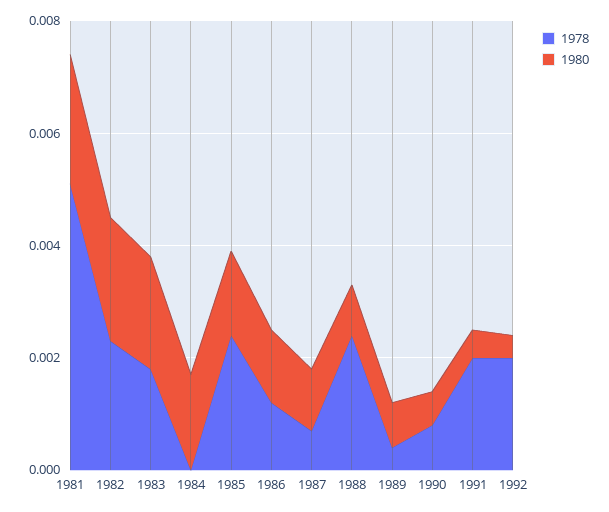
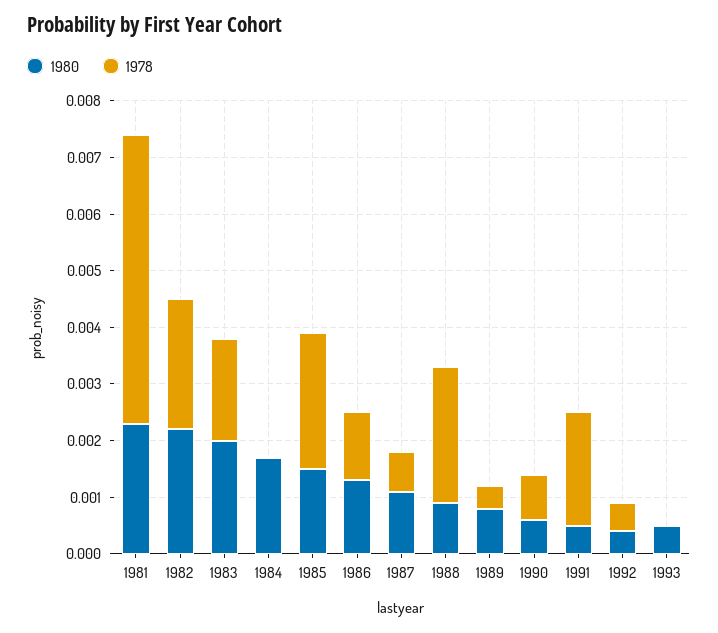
1978, 1992: 0.002 -> 0.0005
1980, 1993: none -> 0.0005
1978, 1993: none -> 0

